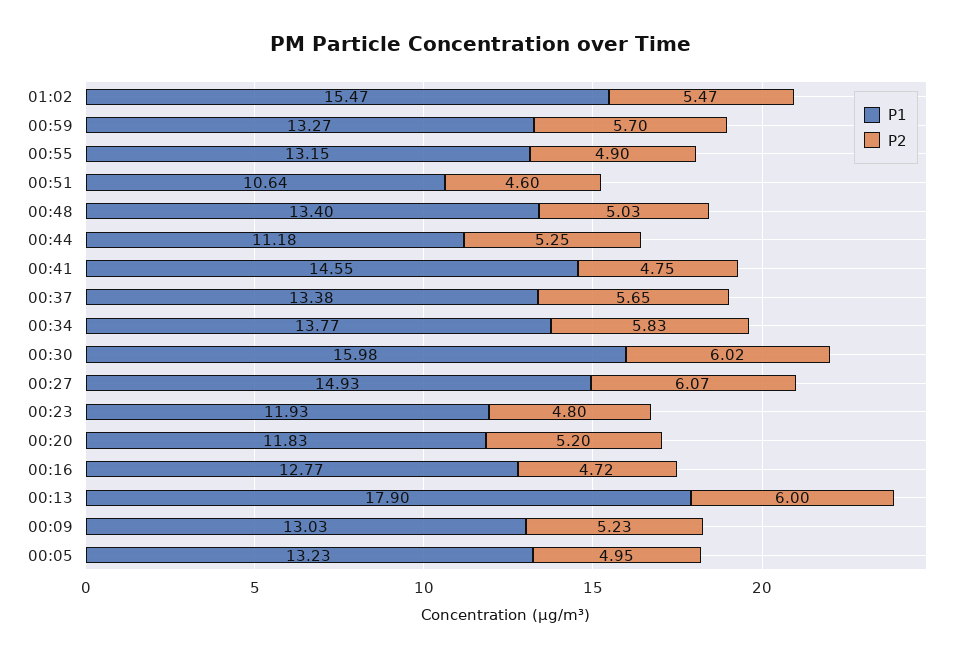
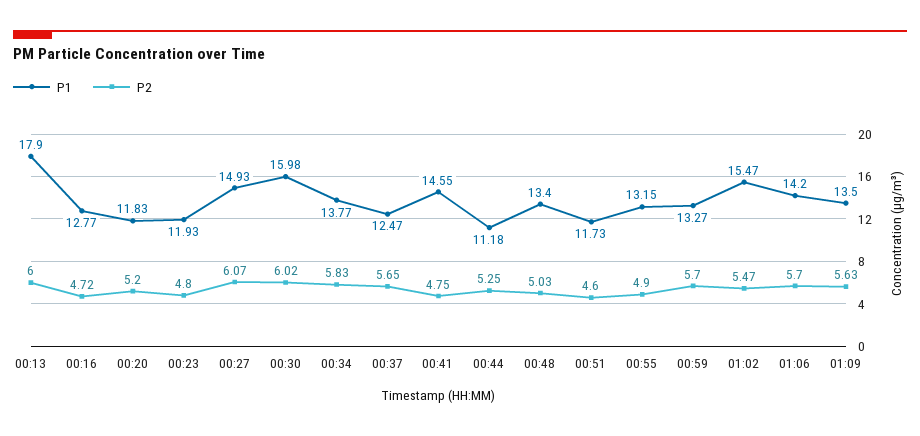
P1, 00:51: 10.64 -> 11.73
P1, 00:37: 13.38 -> 12.47
P1, 00:09: 13.03 -> none
P2, 00:09: 5.23 -> none
P1, 00:05: 13.23 -> none
P2, 00:05: 4.95 -> none
P1, 01:06: none -> 14.2
P2, 01:06: none -> 5.7
P1, 01:09: none -> 13.5
P2, 01:09: none -> 5.63

